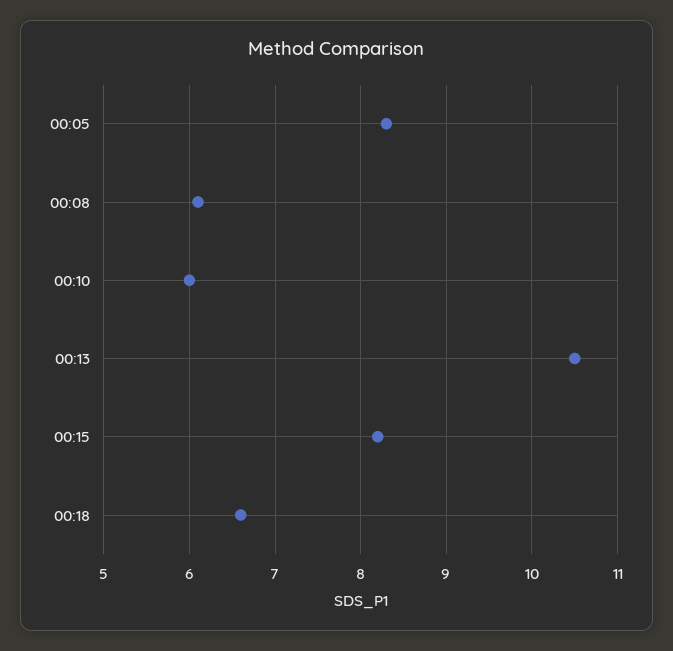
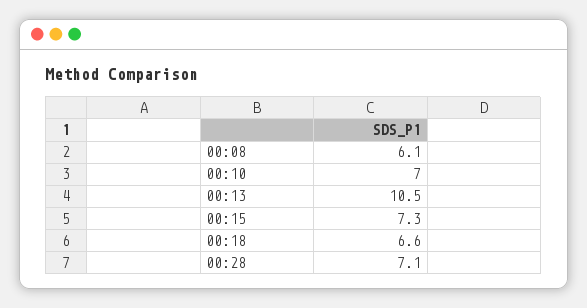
00:05: 8.3 -> none
00:10: 6 -> 7
00:15: 8.2 -> 7.3
00:28: none -> 7.1

